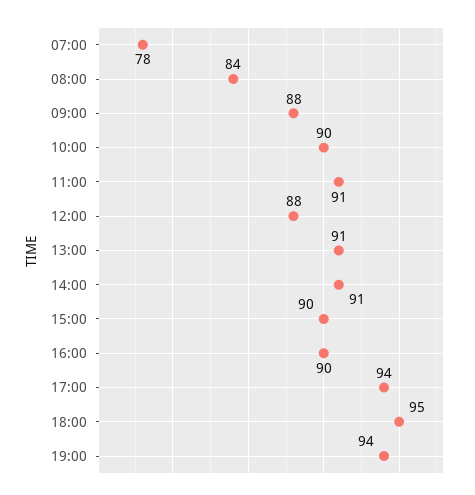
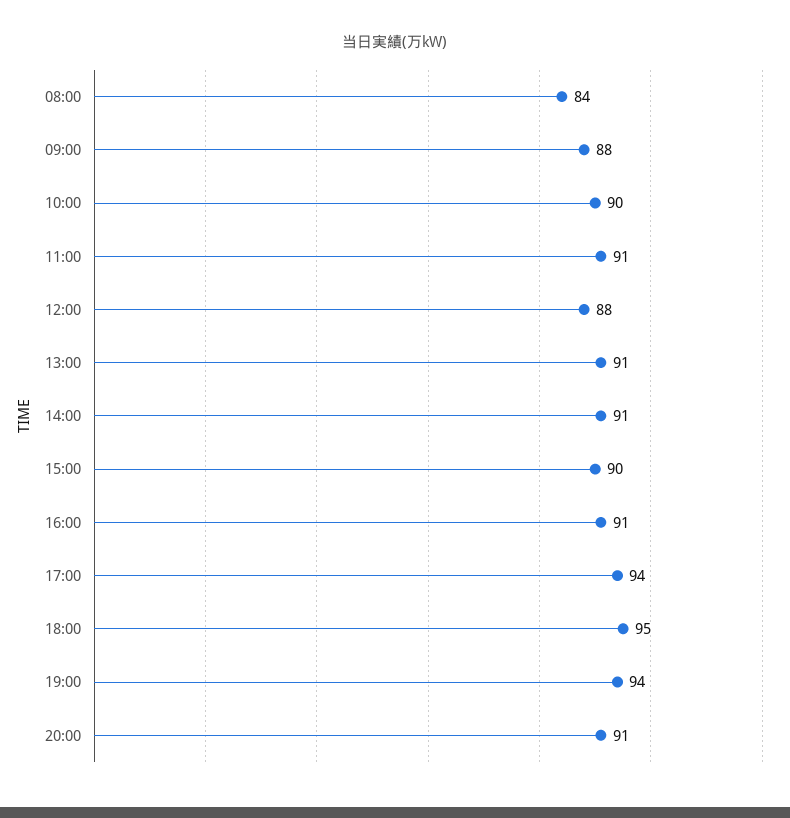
07:00: 78 -> none
16:00: 90 -> 91
20:00: none -> 91

